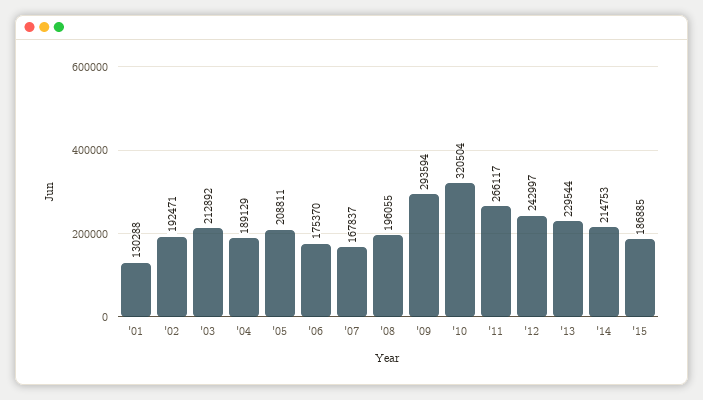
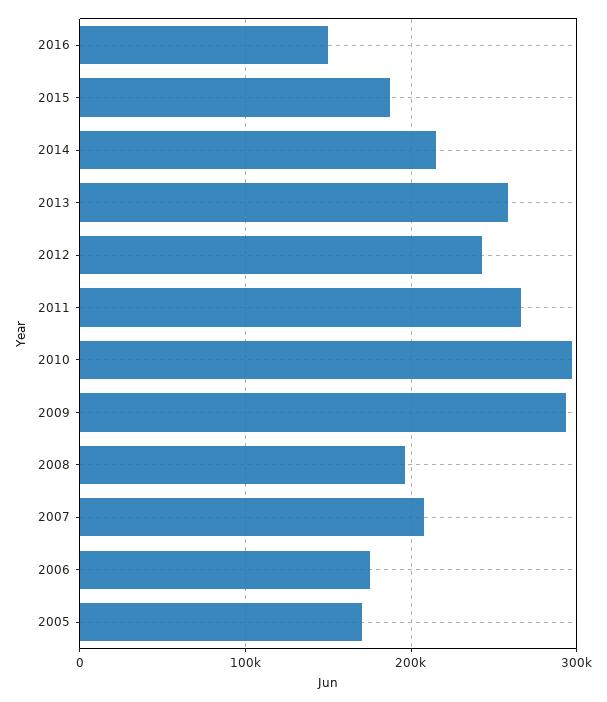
'01: 130288 -> none
'02: 192471 -> none
'03: 212892 -> none
'04: 189129 -> none
'05: 208811 -> 170000
'07: 167837 -> 210000
'10: 320504 -> 300000
'13: 229544 -> 260000
2016: none -> 150000

